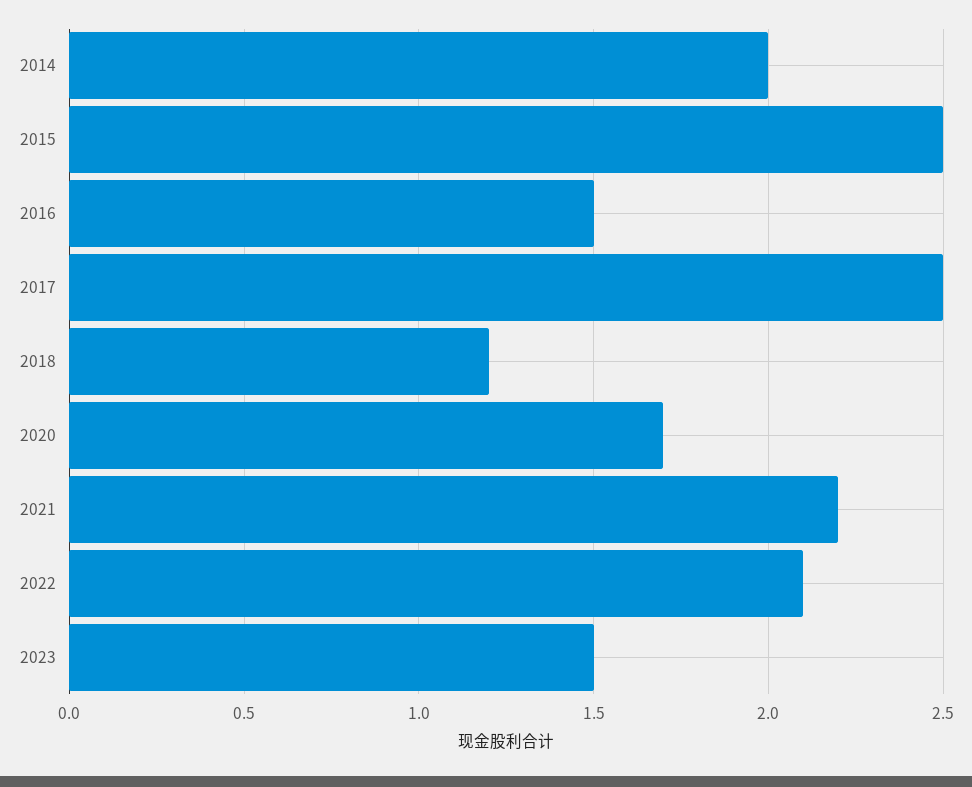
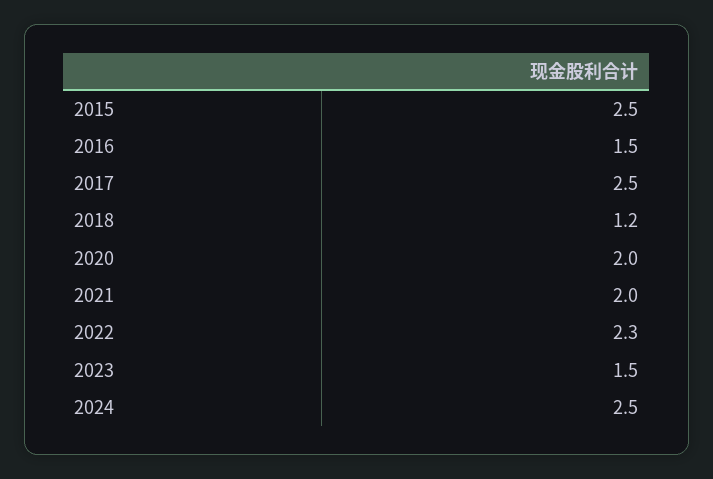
2014: 2 -> none
2020: 1.7 -> 2
2021: 2.2 -> 2
2022: 2.1 -> 2.3
2024: none -> 2.5

